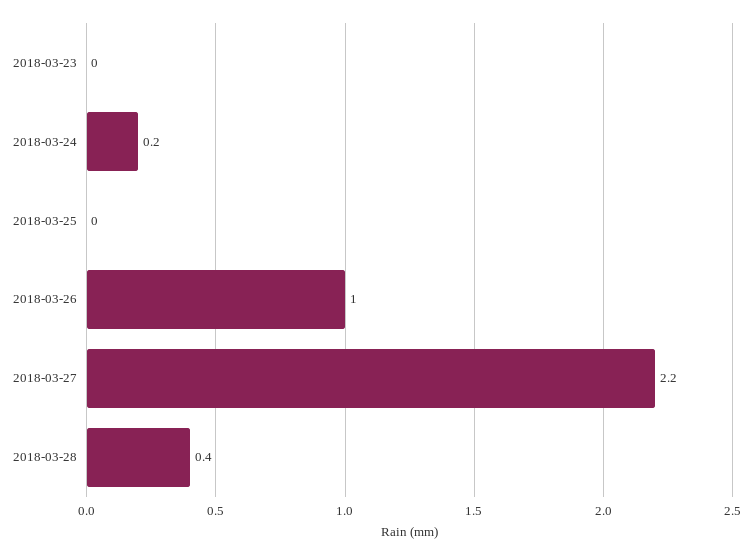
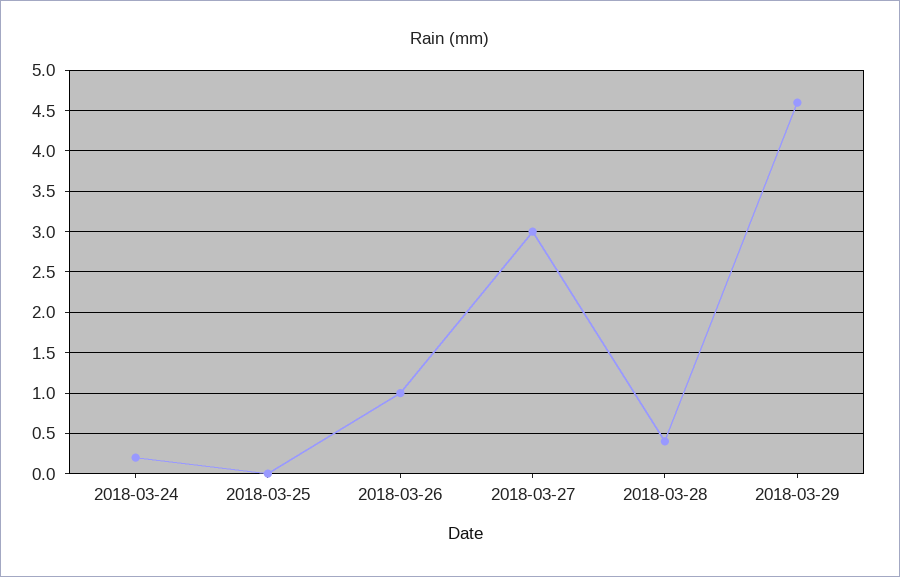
2018-03-23: 0 -> none
2018-03-27: 2.2 -> 3
2018-03-29: none -> 4.6

